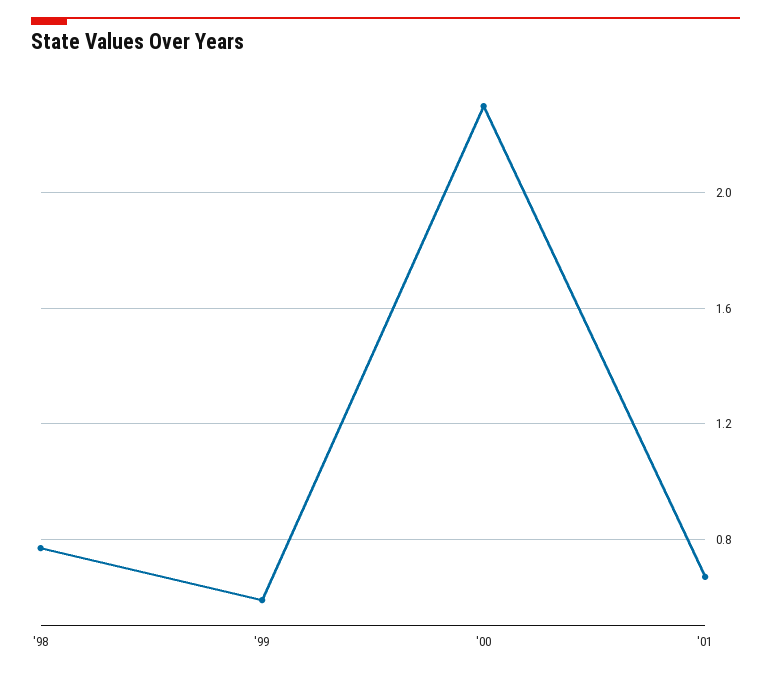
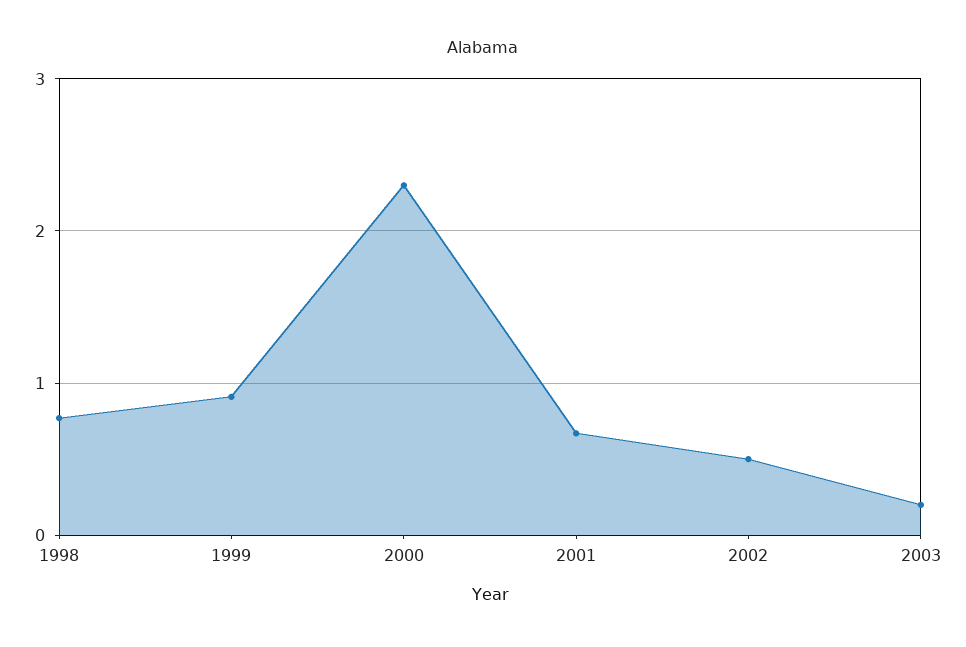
'99: 0.6 -> 0.9
2002: none -> 0.5
2003: none -> 0.2

